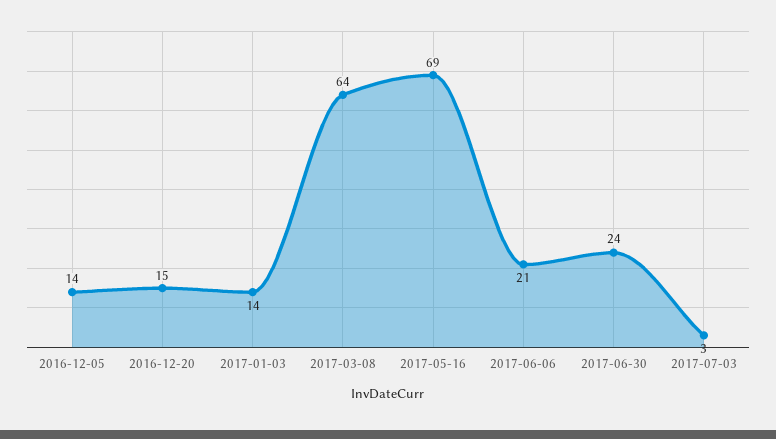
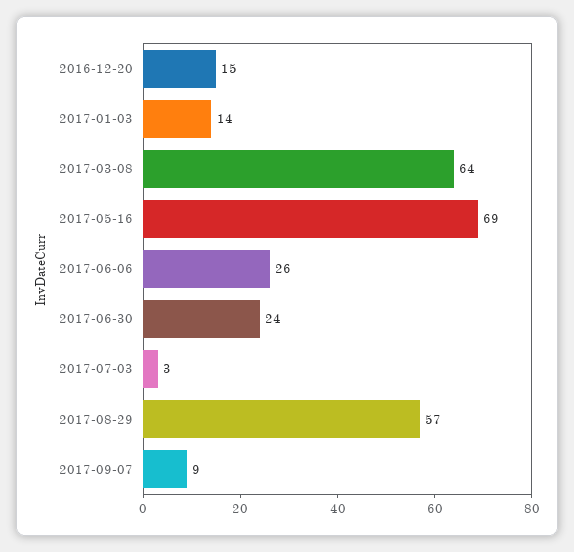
2016-12-05: 14 -> none
2017-06-06: 21 -> 26
2017-08-29: none -> 57
2017-09-07: none -> 9

